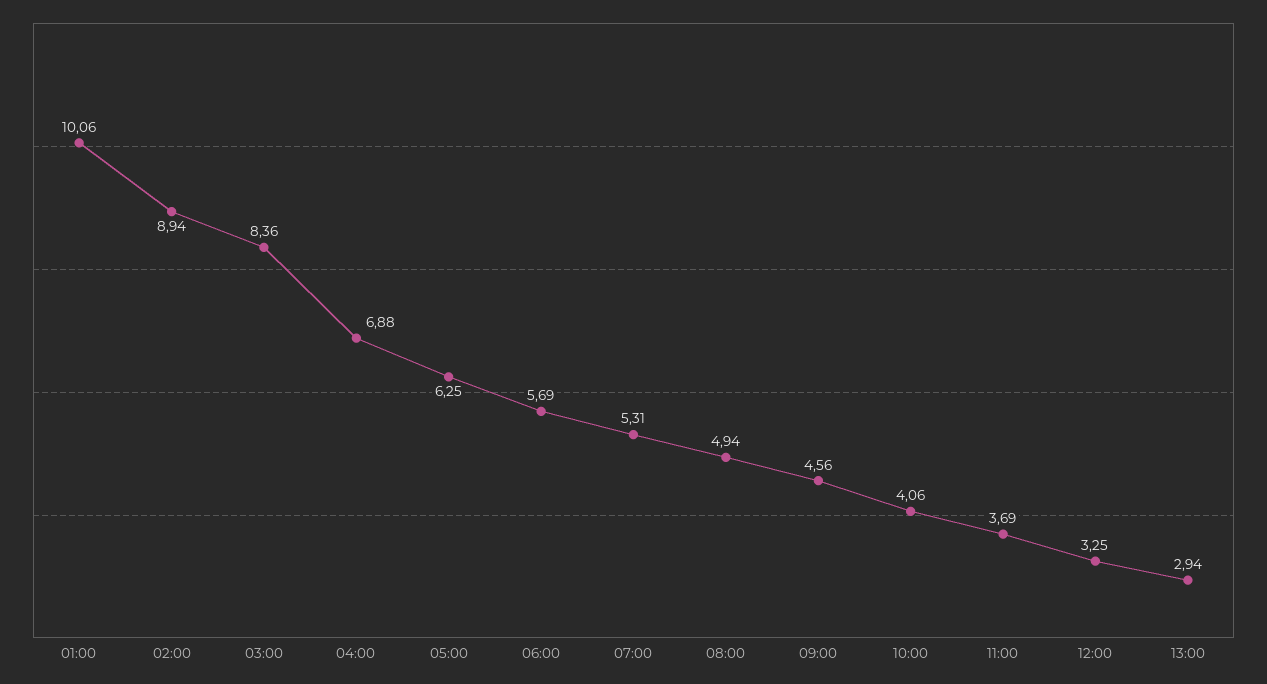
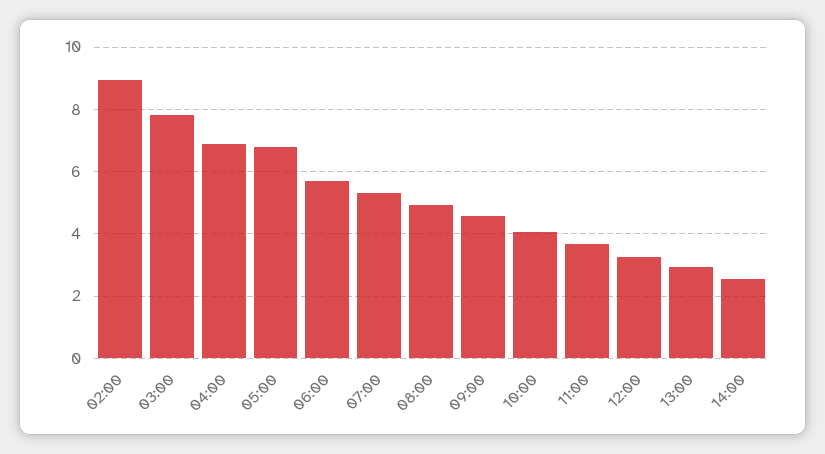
01:00: 10.06 -> none
03:00: 8.36 -> 7.8
05:00: 6.25 -> 6.8
14:00: none -> 2.6

